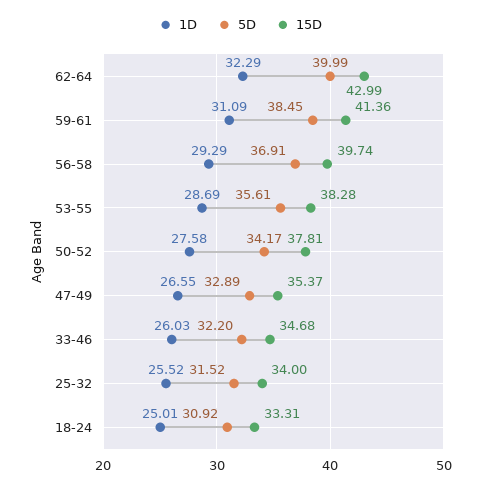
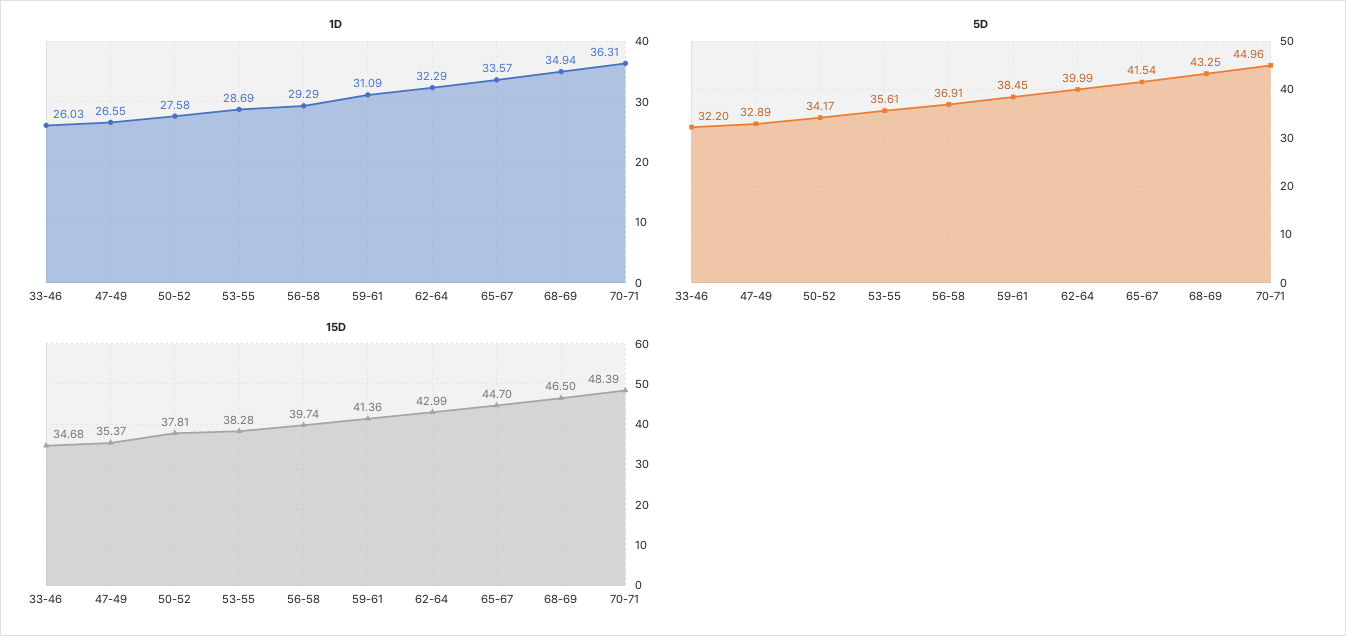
1D, 25-32: 25.52 -> none
5D, 25-32: 31.52 -> none
15D, 25-32: 34 -> none
1D, 18-24: 25.01 -> none
5D, 18-24: 30.92 -> none
15D, 18-24: 33.31 -> none
1D, 65-67: none -> 33.57
1D, 68-69: none -> 34.94
1D, 70-71: none -> 36.31
5D, 65-67: none -> 41.54
5D, 68-69: none -> 43.25
5D, 70-71: none -> 44.96
15D, 65-67: none -> 44.7
15D, 68-69: none -> 46.5
15D, 70-71: none -> 48.39

